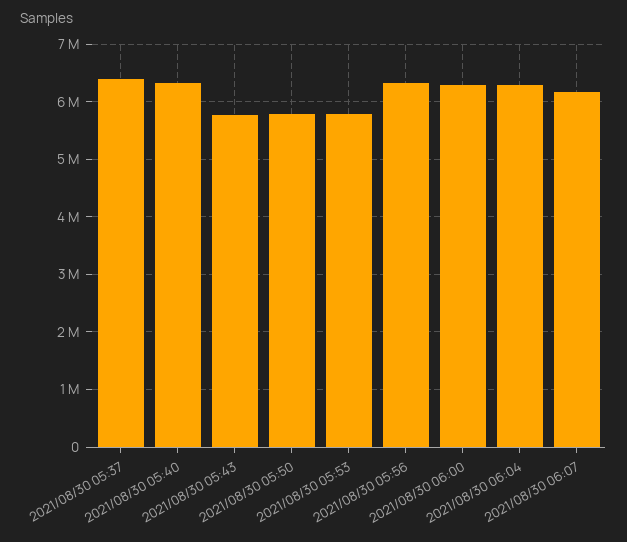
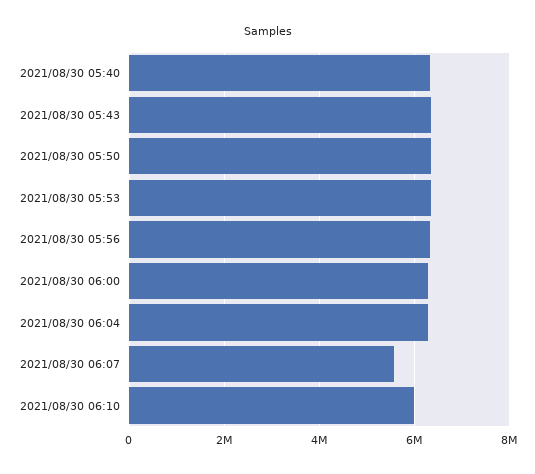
2021/08/30 05:37: 6400000 -> none
2021/08/30 05:43: 5800000 -> 6400000
2021/08/30 05:50: 5800000 -> 6400000
2021/08/30 05:53: 5800000 -> 6400000
2021/08/30 06:07: 6200000 -> 5600000
2021/08/30 06:10: none -> 6000000

